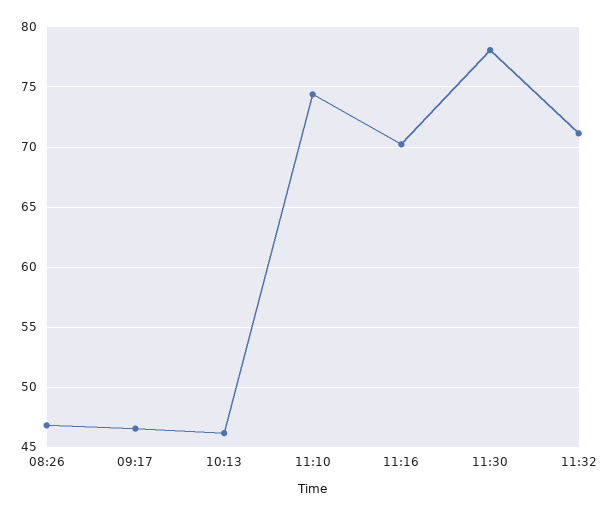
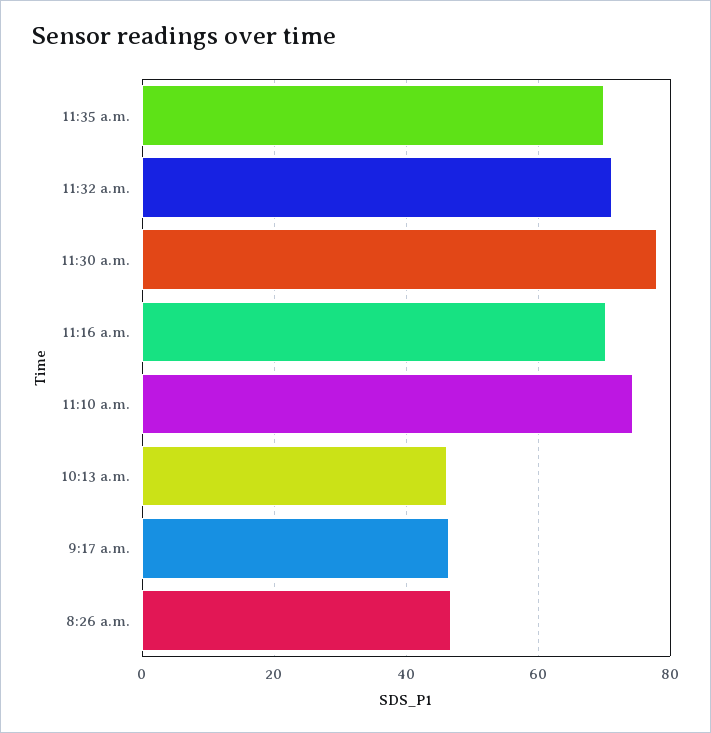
11:35 a.m.: none -> 70

